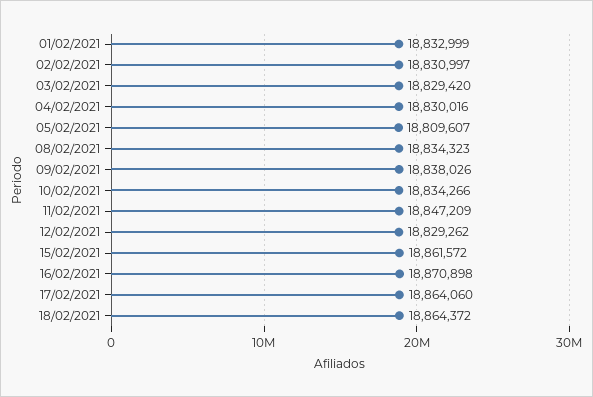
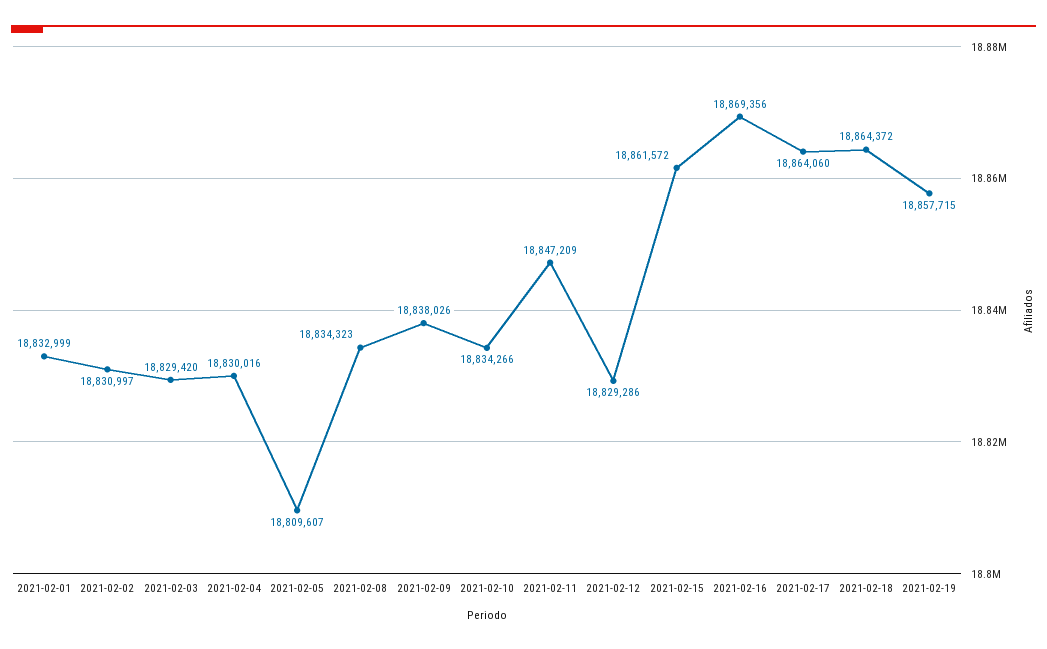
12/02/2021: 18829262 -> 18829286
16/02/2021: 18870898 -> 18869356
2021-02-19: none -> 18857715

